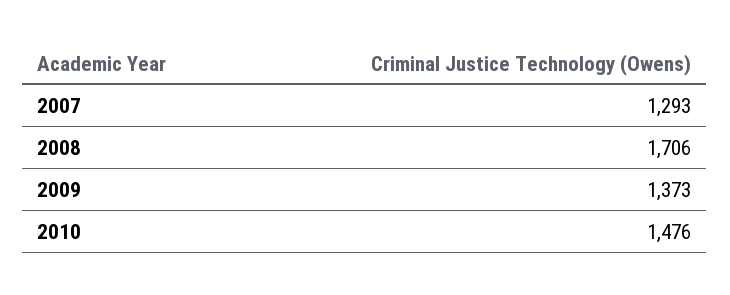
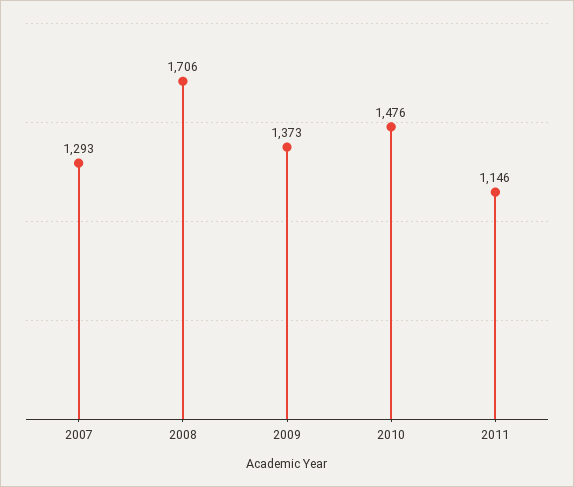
2011: none -> 1146

